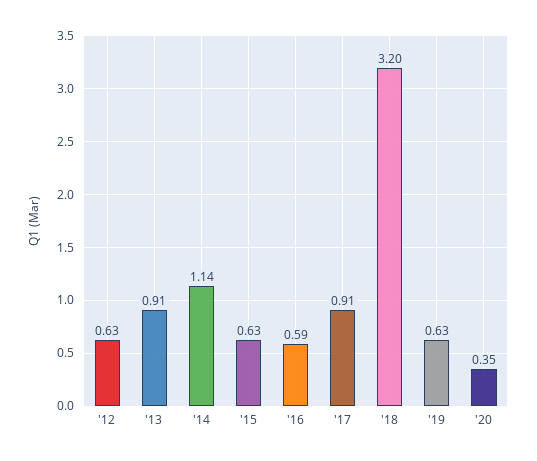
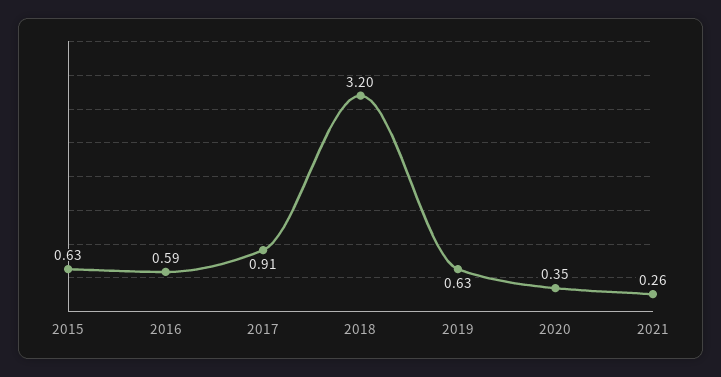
'12: 0.63 -> none
'13: 0.91 -> none
'14: 1.14 -> none
2021: none -> 0.26

